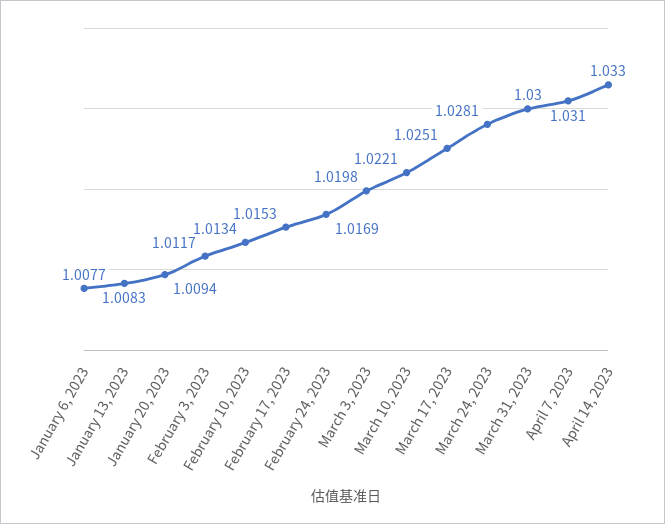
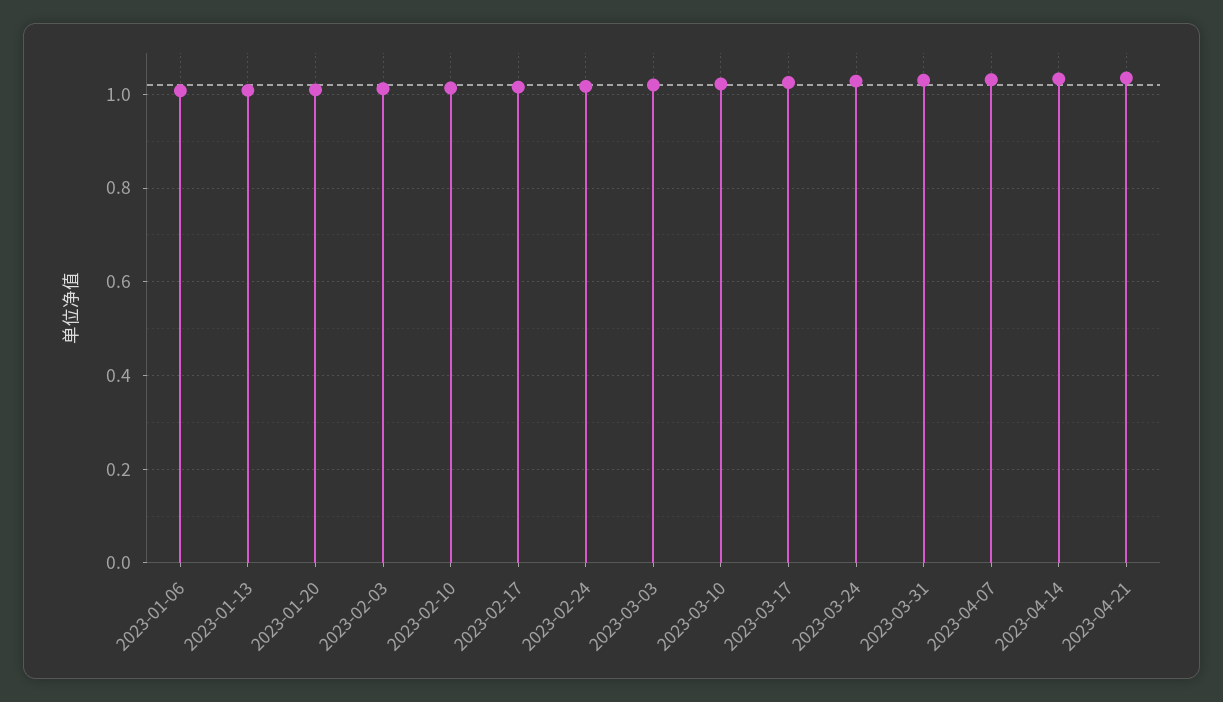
2023-04-21: none -> 1.04

